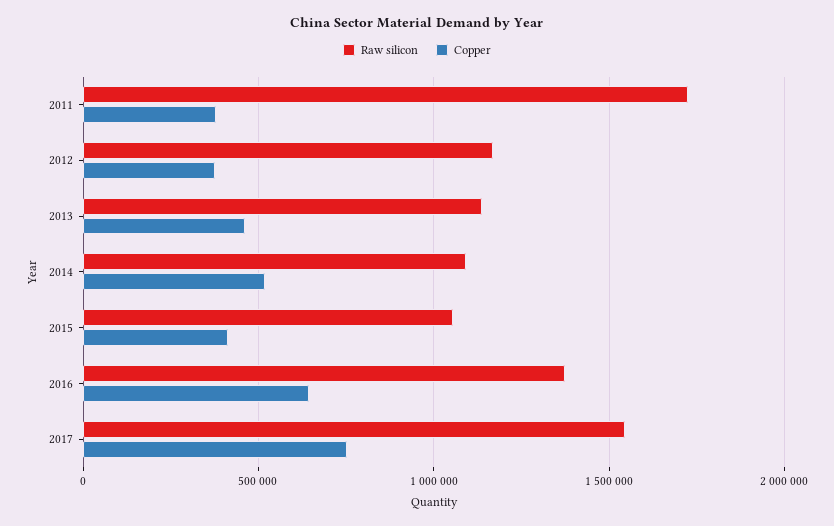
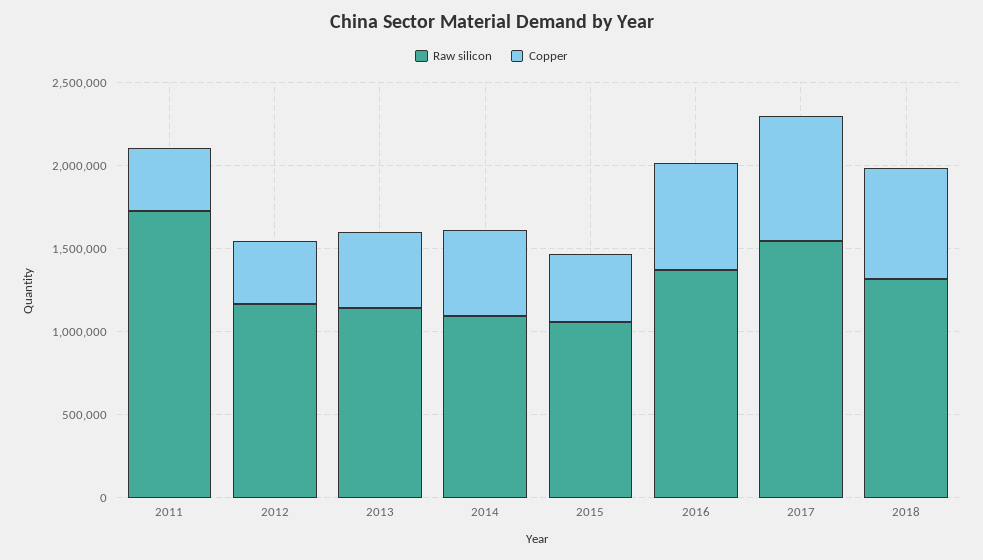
Raw silicon, 2018: none -> 1300000
Copper, 2018: none -> 700000

